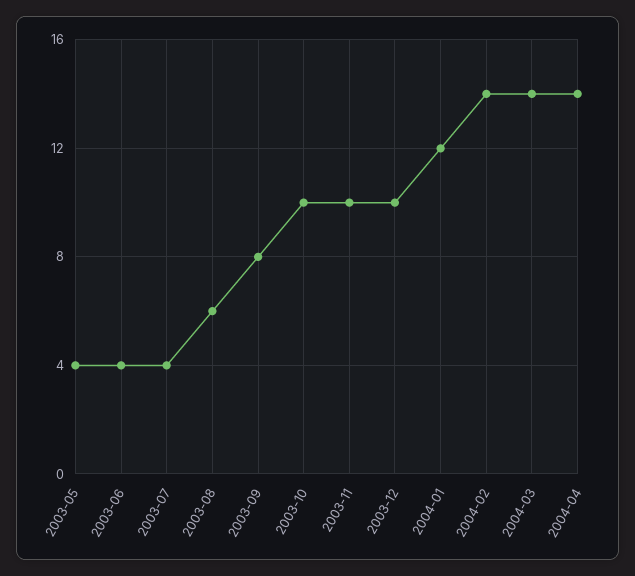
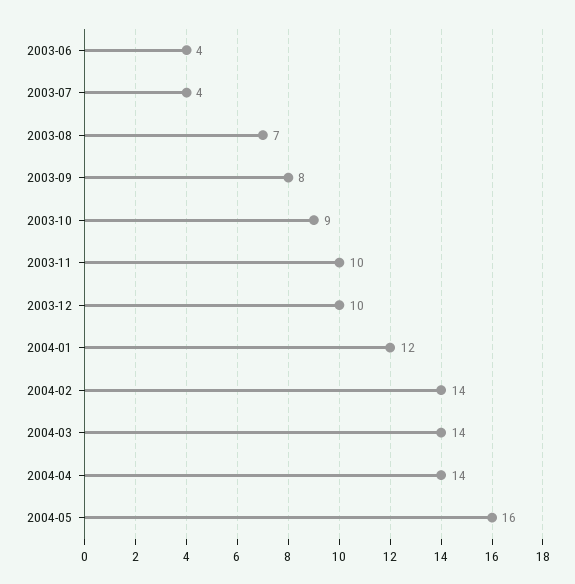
2003-05: 4 -> none
2003-08: 6 -> 7
2003-10: 10 -> 9
2004-05: none -> 16

